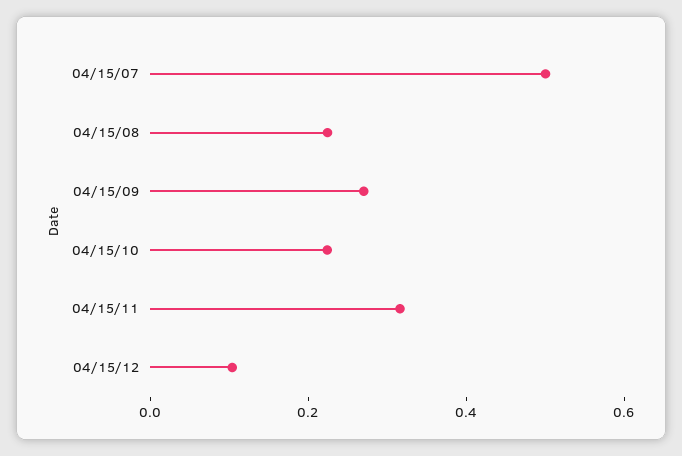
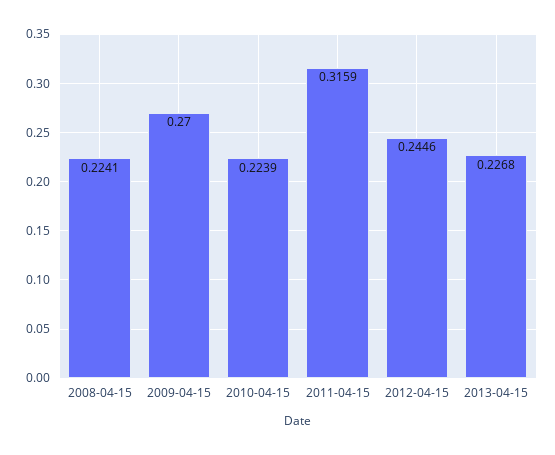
04/15/07: 0.5 -> none
04/15/12: 0.1 -> 0.2446
2013-04-15: none -> 0.2268

